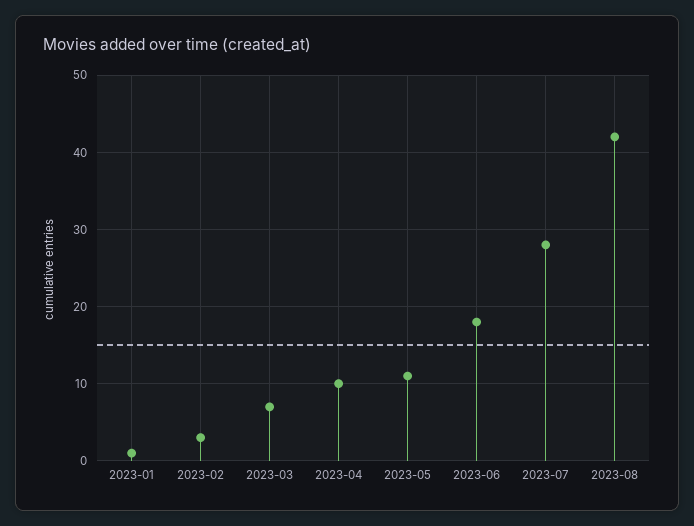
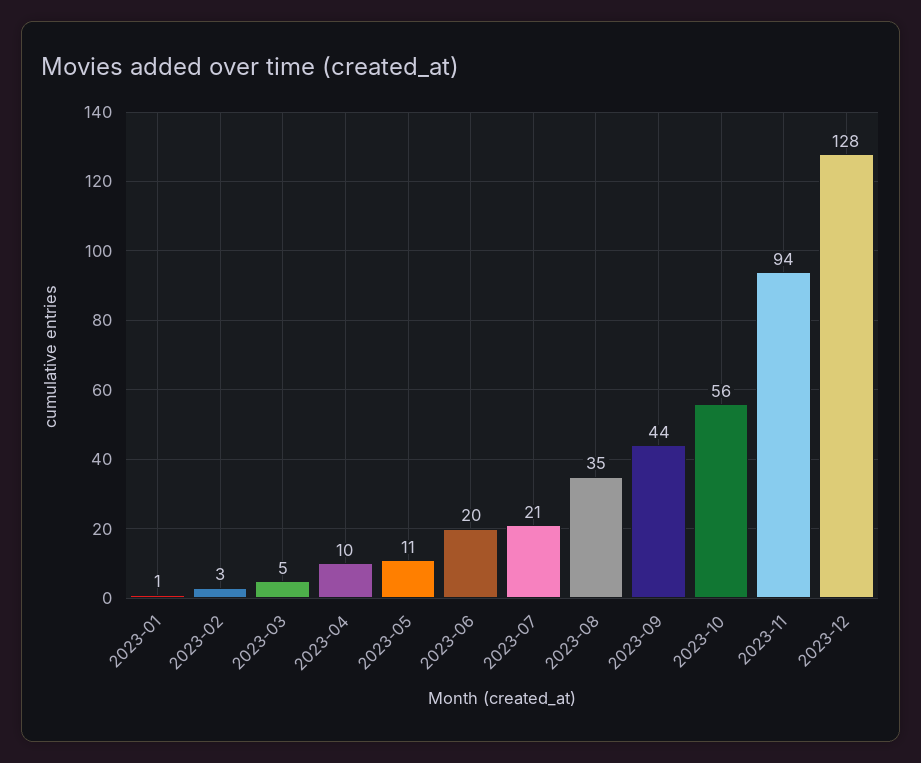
2023-03: 7 -> 5
2023-06: 18 -> 20
2023-07: 28 -> 21
2023-08: 42 -> 35
2023-09: none -> 44
2023-10: none -> 56
2023-11: none -> 94
2023-12: none -> 128

